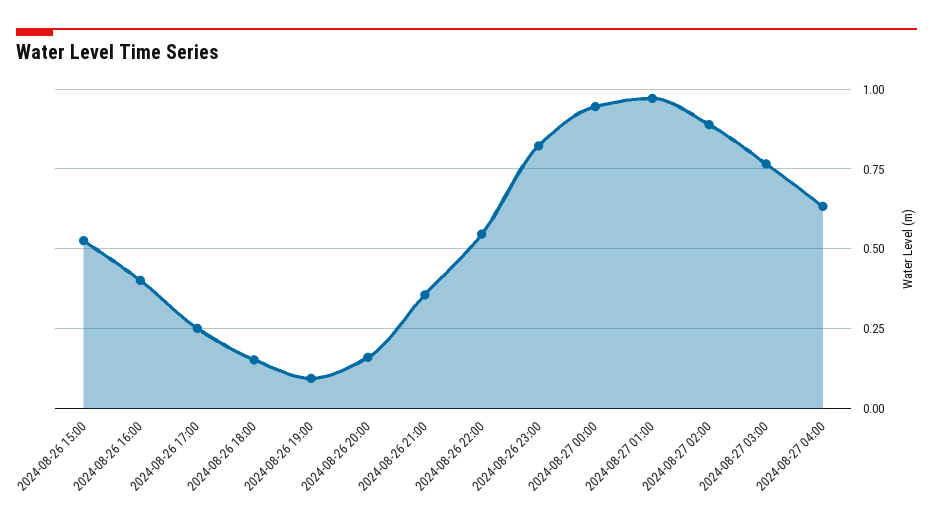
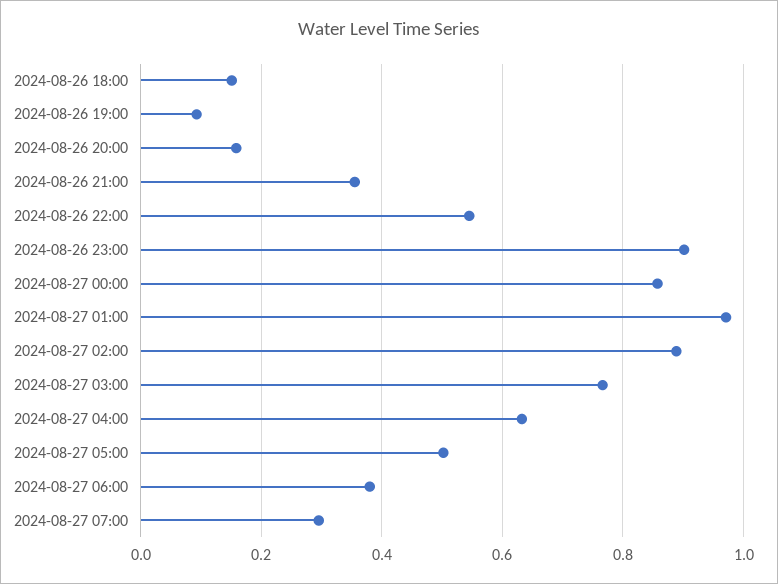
2024-08-26 15:00: 0.525 -> none
2024-08-26 16:00: 0.4 -> none
2024-08-26 17:00: 0.25 -> none
2024-08-26 23:00: 0.825 -> 0.9
2024-08-27 00:00: 0.95 -> 0.86
2024-08-27 05:00: none -> 0.5
2024-08-27 06:00: none -> 0.38
2024-08-27 07:00: none -> 0.3

